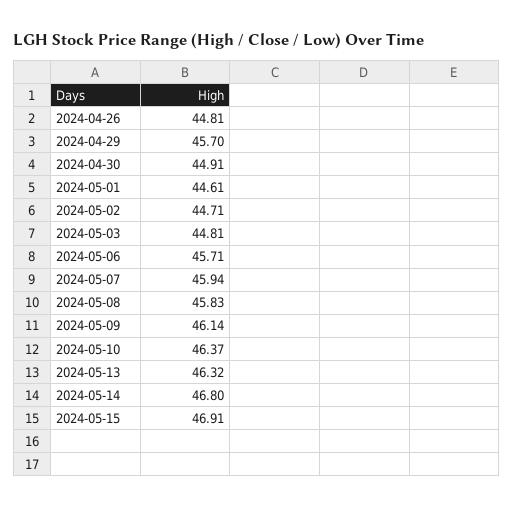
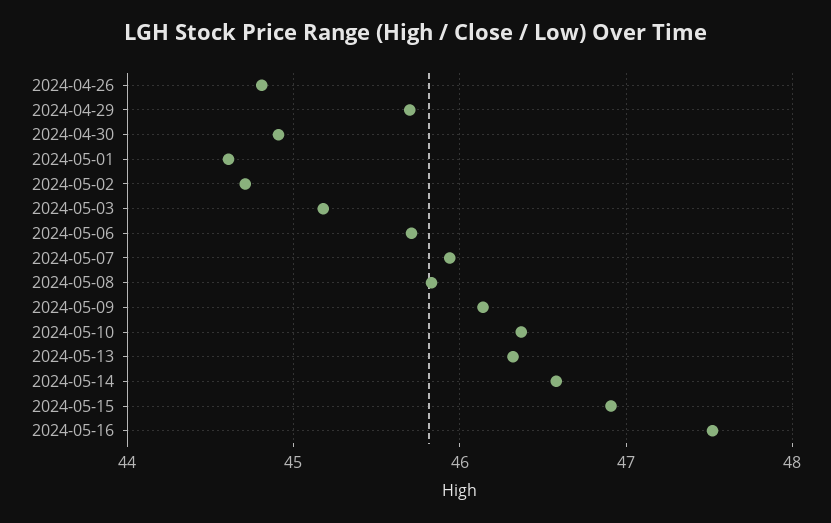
2024-05-03: 44.81 -> 45.2
2024-05-14: 46.8 -> 46.6
2024-05-16: none -> 47.5

